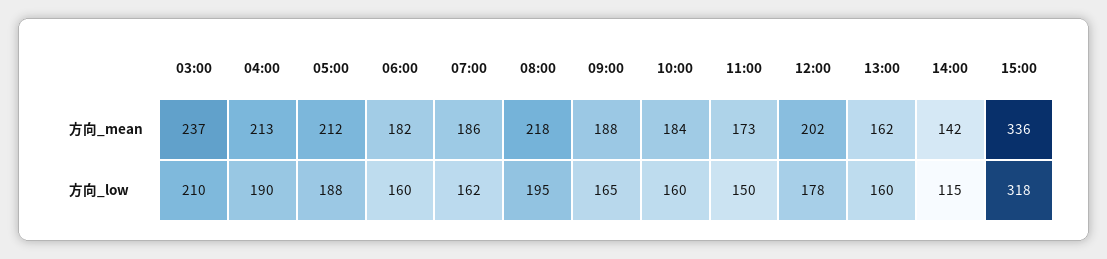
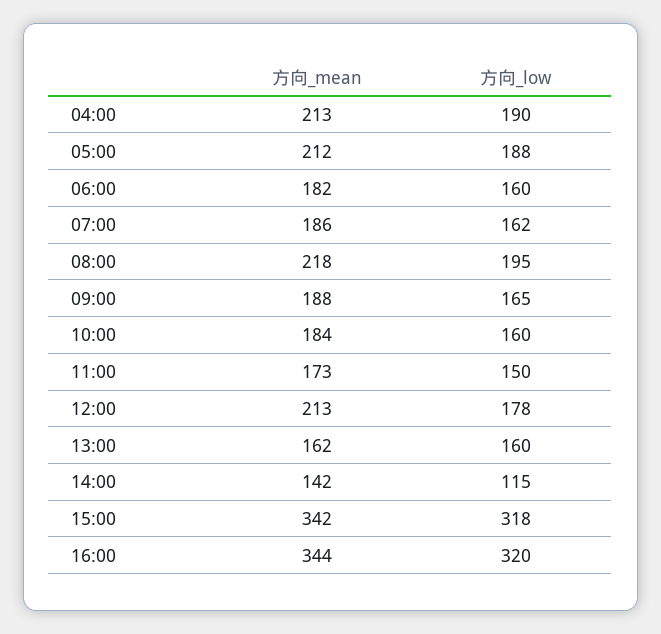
03:00, 方向_mean: 237 -> none
12:00, 方向_mean: 202 -> 213
15:00, 方向_mean: 336 -> 342
03:00, 方向_low: 210 -> none
16:00, 方向_mean: none -> 344
16:00, 方向_low: none -> 320

